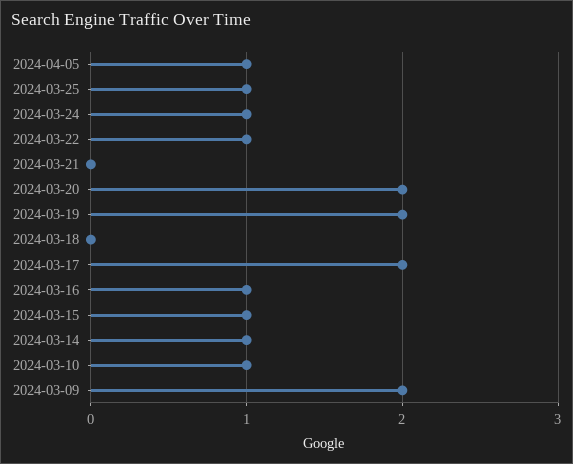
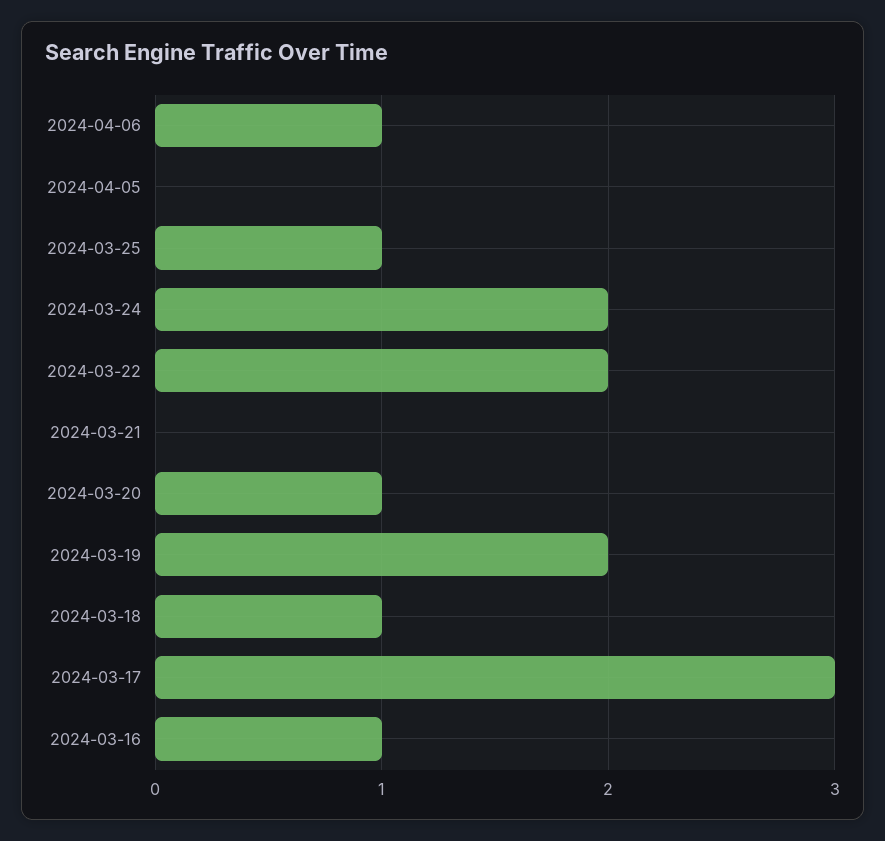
2024-04-05: 1 -> 0
2024-03-24: 1 -> 2
2024-03-22: 1 -> 2
2024-03-20: 2 -> 1
2024-03-18: 0 -> 1
2024-03-17: 2 -> 3
2024-03-15: 1 -> none
2024-03-14: 1 -> none
2024-03-10: 1 -> none
2024-03-09: 2 -> none
2024-04-06: none -> 1

